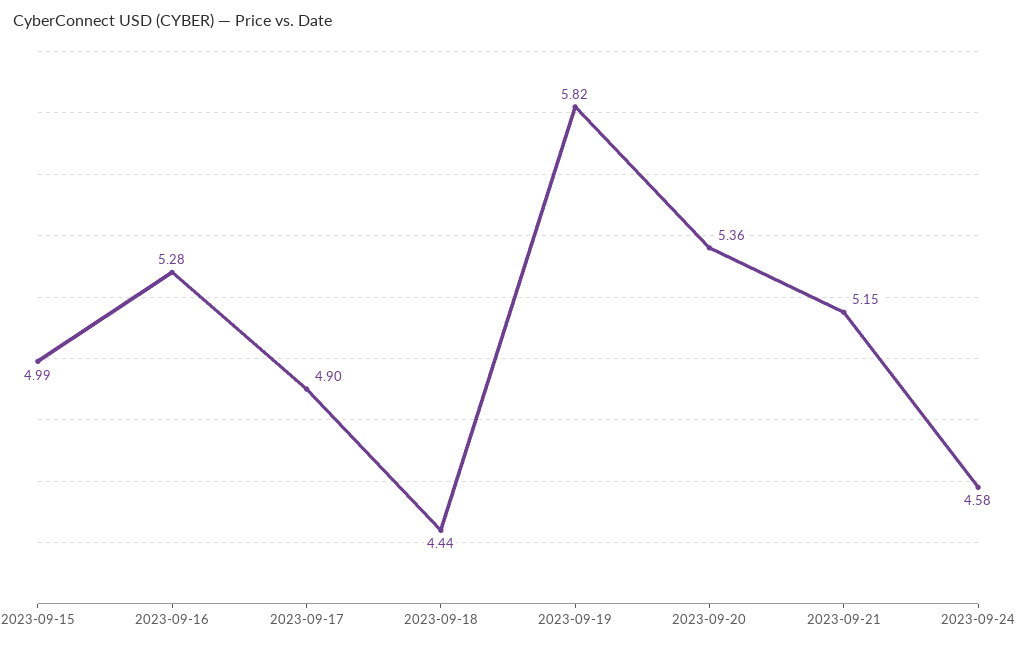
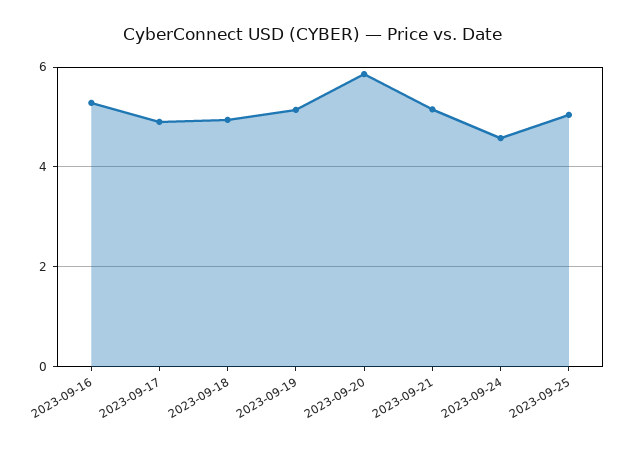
2023-09-15: 4.99 -> none
2023-09-18: 4.44 -> 5
2023-09-19: 5.82 -> 5.2
2023-09-20: 5.36 -> 5.8
2023-09-25: none -> 5

